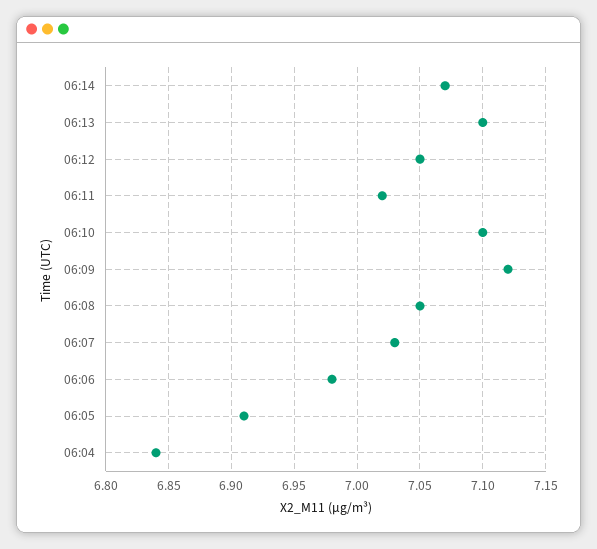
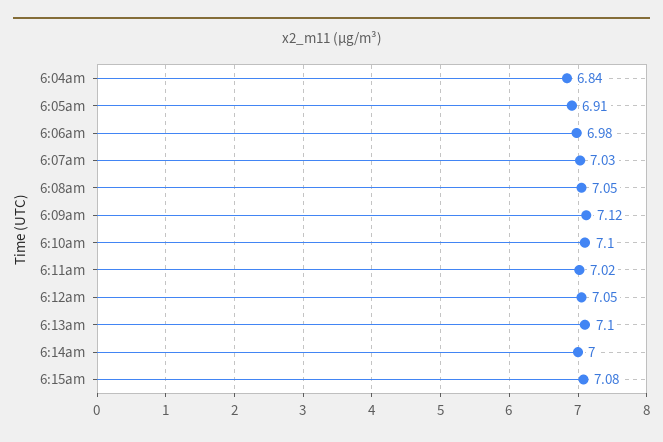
06:14: 7.07 -> 7
6:15am: none -> 7.08

